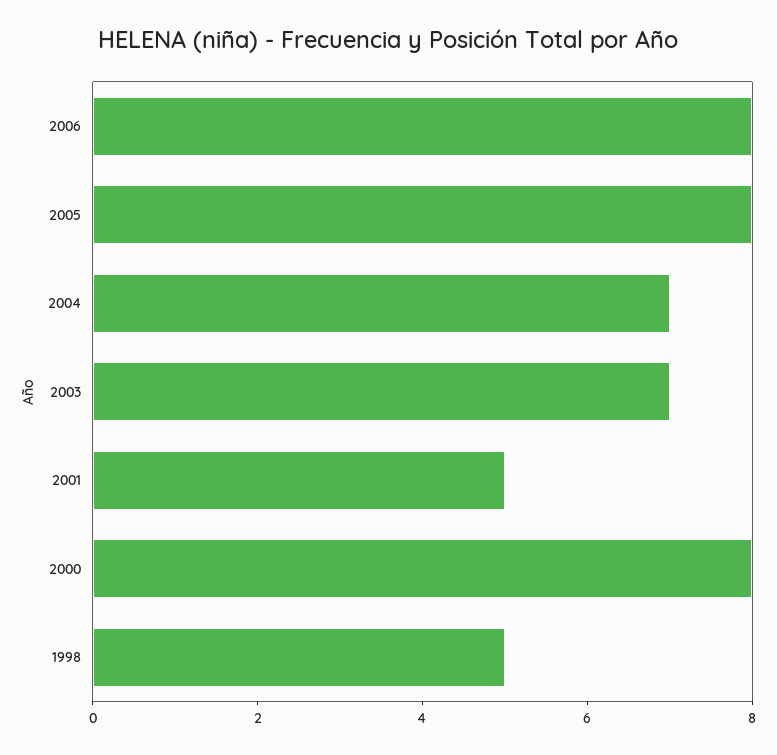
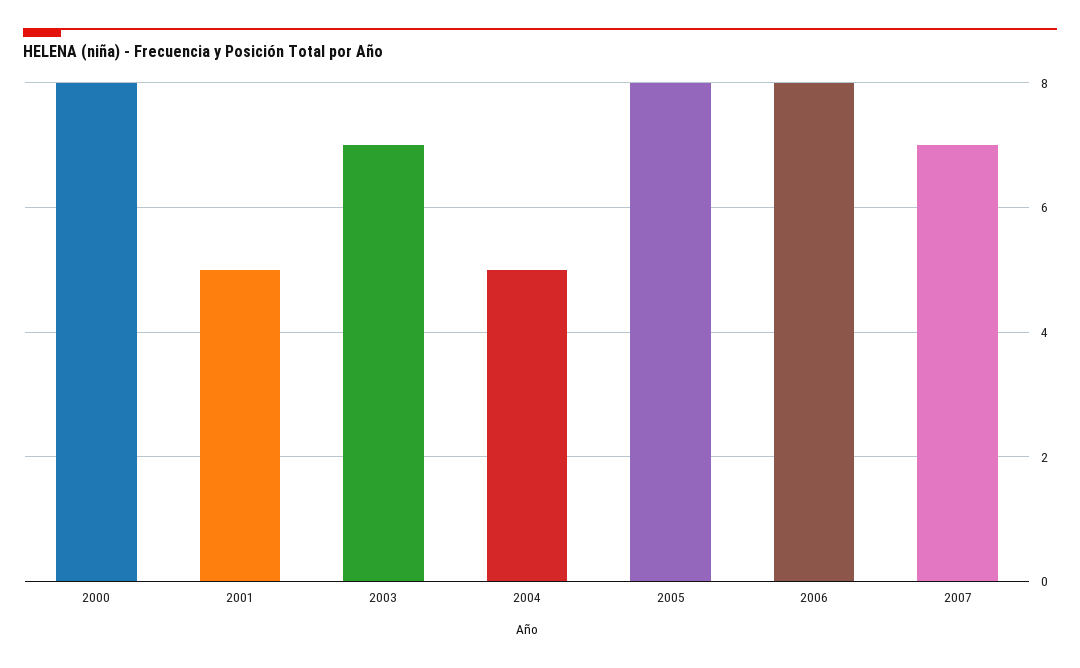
2004: 7 -> 5
1998: 5 -> none
2007: none -> 7

